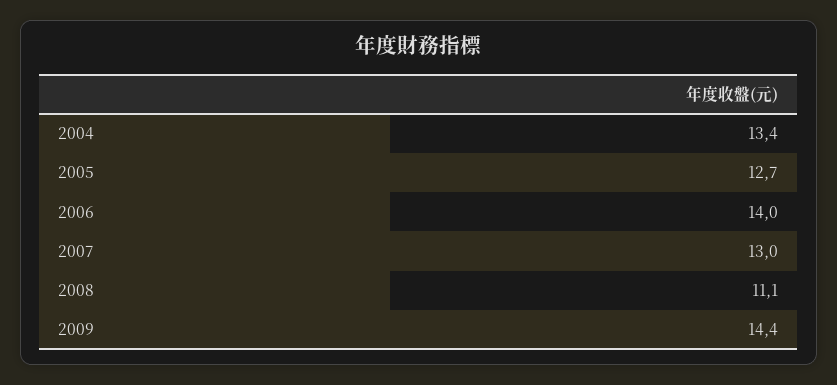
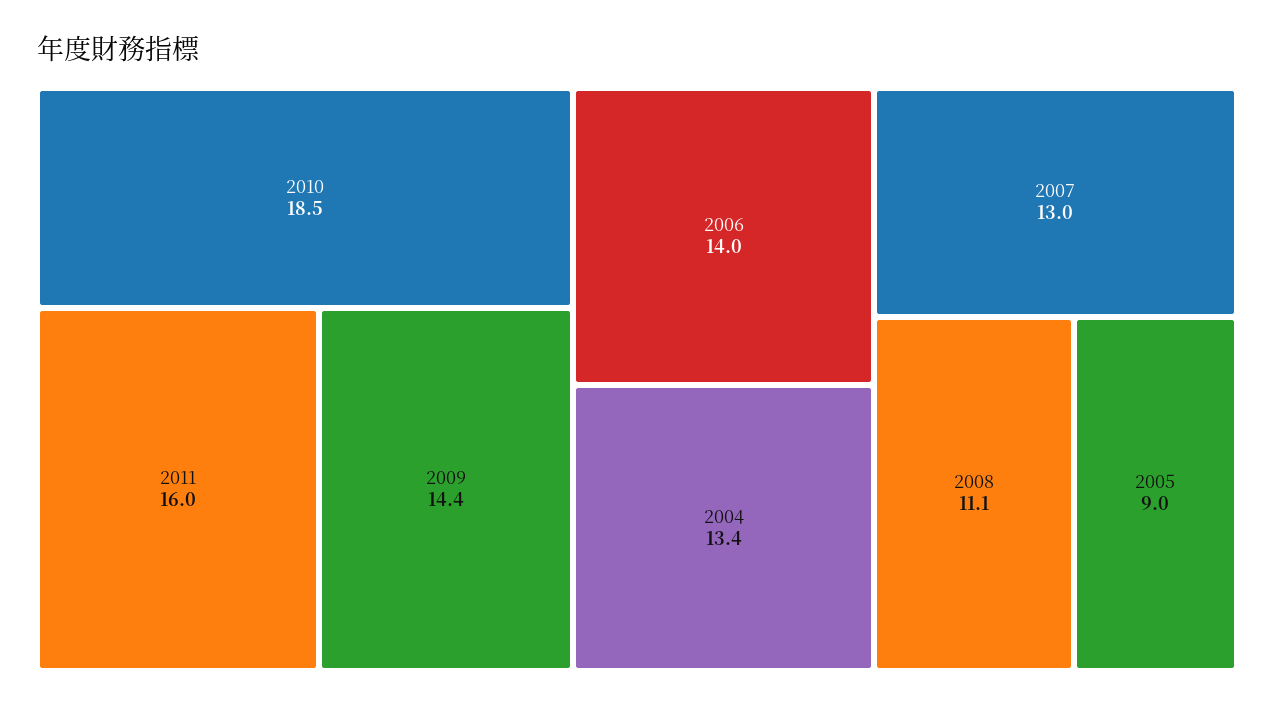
2005: 12.7 -> 9
2010: none -> 18.5
2011: none -> 16

